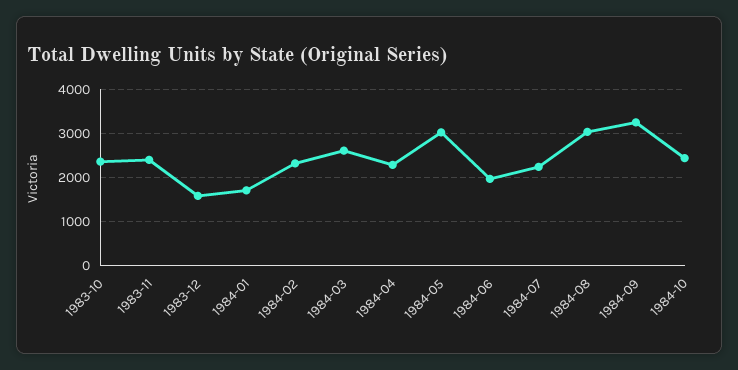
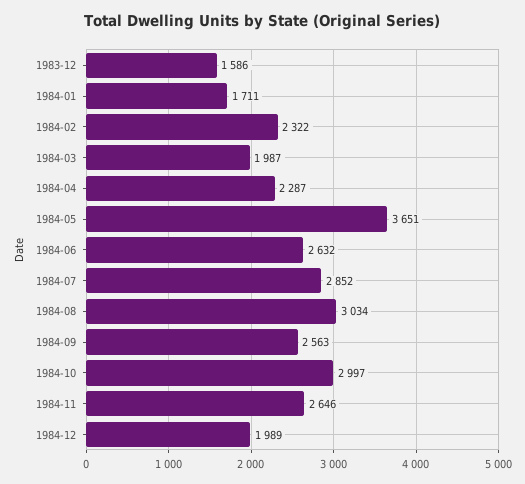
1983-10: 2400 -> none
1983-11: 2400 -> none
1984-03: 2600 -> 1987
1984-05: 3000 -> 3651
1984-06: 2000 -> 2632
1984-07: 2200 -> 2852
1984-09: 3200 -> 2563
1984-10: 2400 -> 2997
1984-11: none -> 2646
1984-12: none -> 1989

